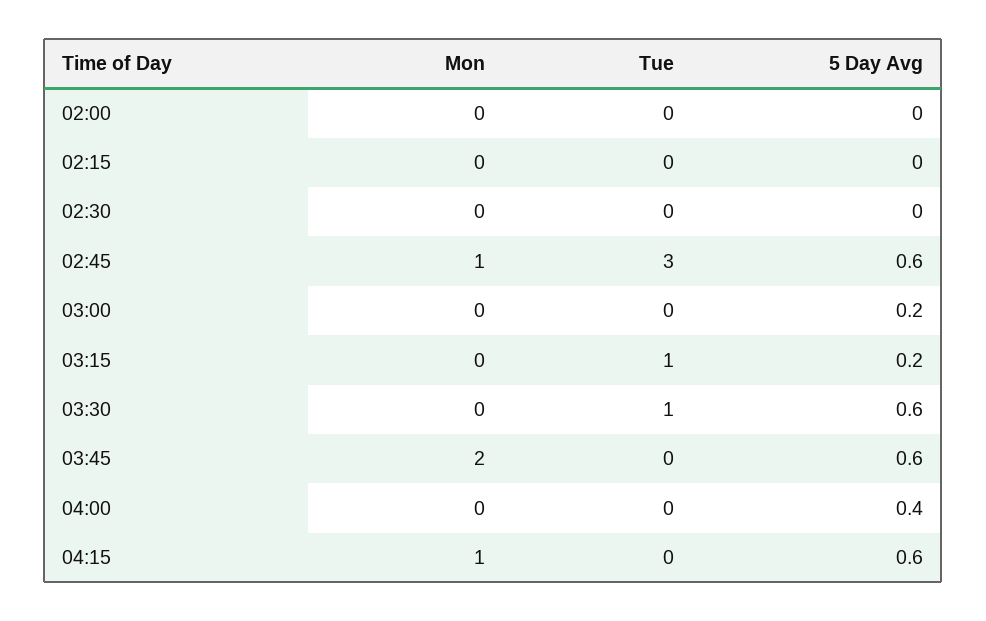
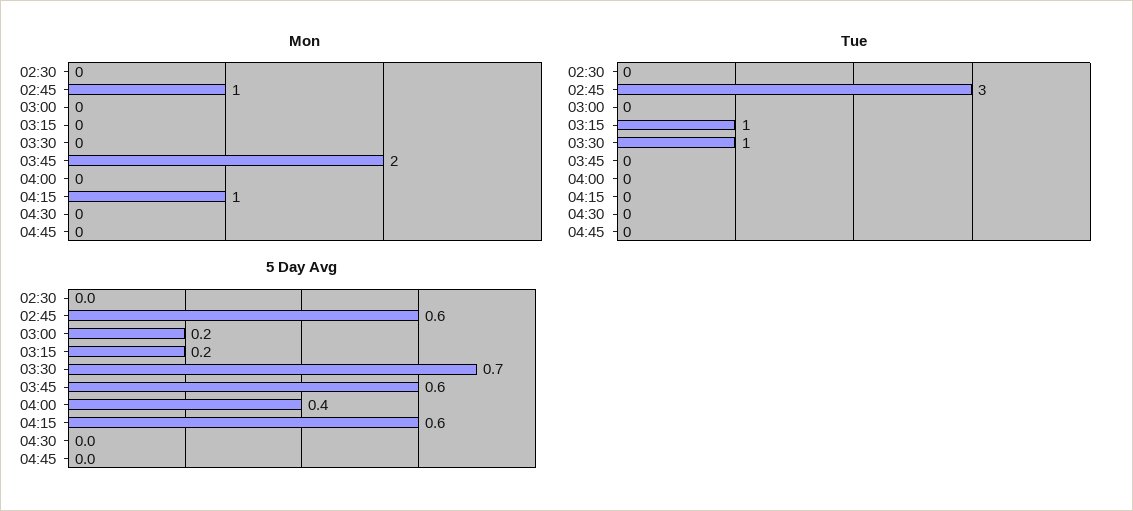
Mon, 02:00: 0 -> none
Tue, 02:00: 0 -> none
5 Day Avg, 02:00: 0 -> none
Mon, 02:15: 0 -> none
Tue, 02:15: 0 -> none
5 Day Avg, 02:15: 0 -> none
5 Day Avg, 03:30: 0.6 -> 0.7
Mon, 04:30: none -> 0
Mon, 04:45: none -> 0
Tue, 04:30: none -> 0
Tue, 04:45: none -> 0
5 Day Avg, 04:30: none -> 0
5 Day Avg, 04:45: none -> 0

